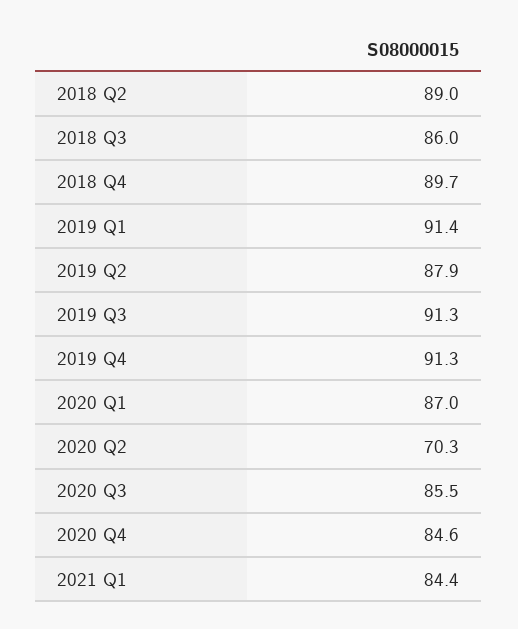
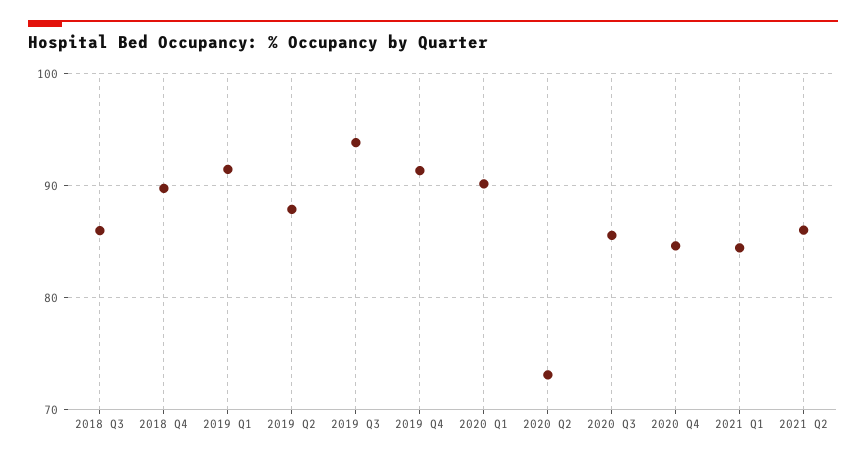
2018 Q2: 89 -> none
2019 Q3: 91.3 -> 94
2020 Q1: 87 -> 90
2020 Q2: 70.3 -> 73
2021 Q2: none -> 86

